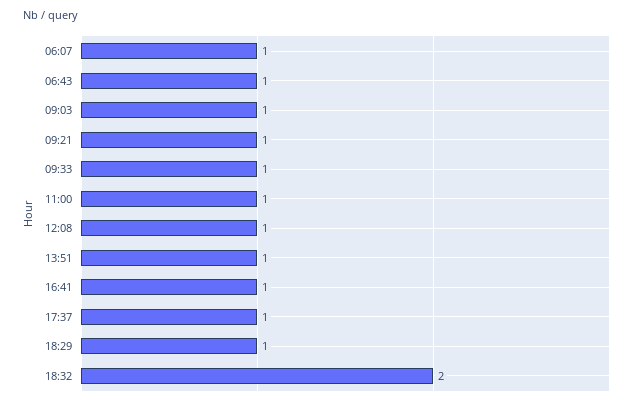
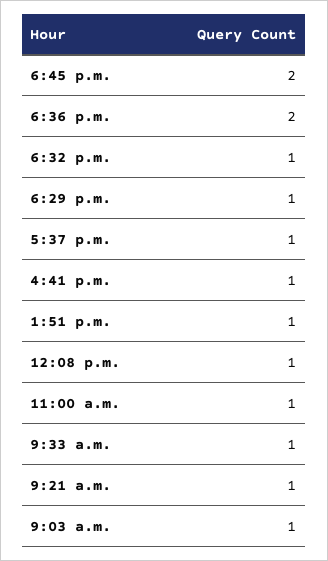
06:07: 1 -> none
06:43: 1 -> none
18:32: 2 -> 1
6:45 p.m.: none -> 2
6:36 p.m.: none -> 2

